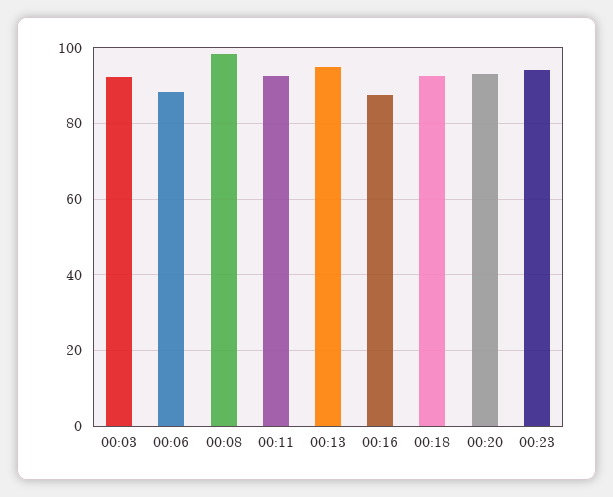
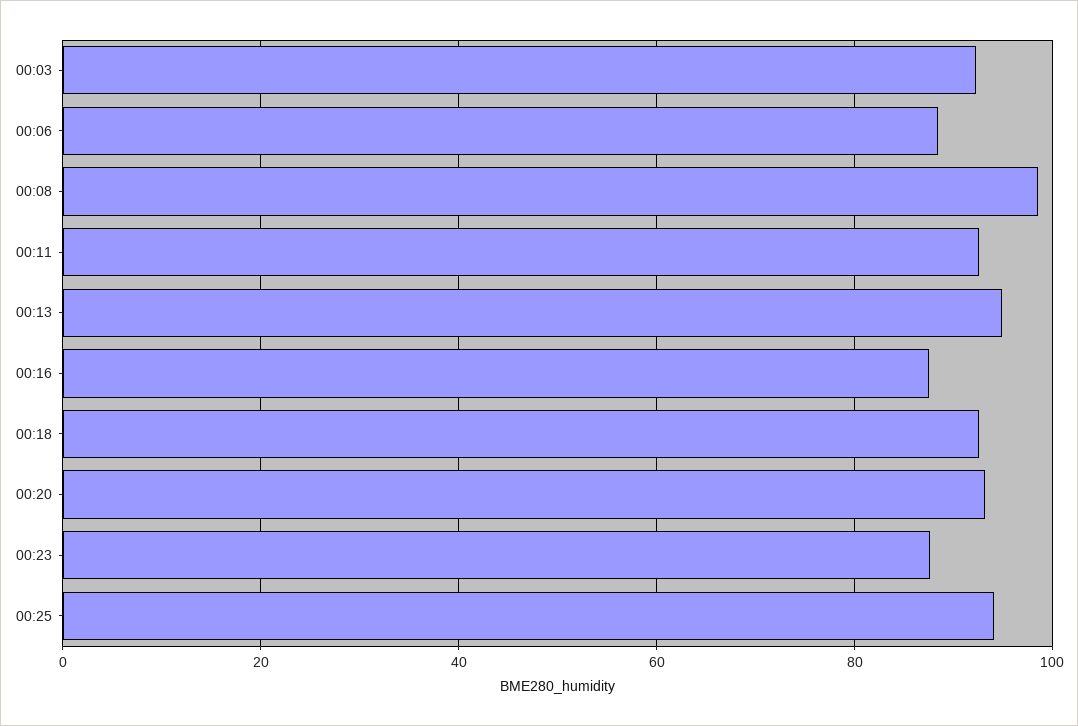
00:23: 94 -> 88
00:25: none -> 94

